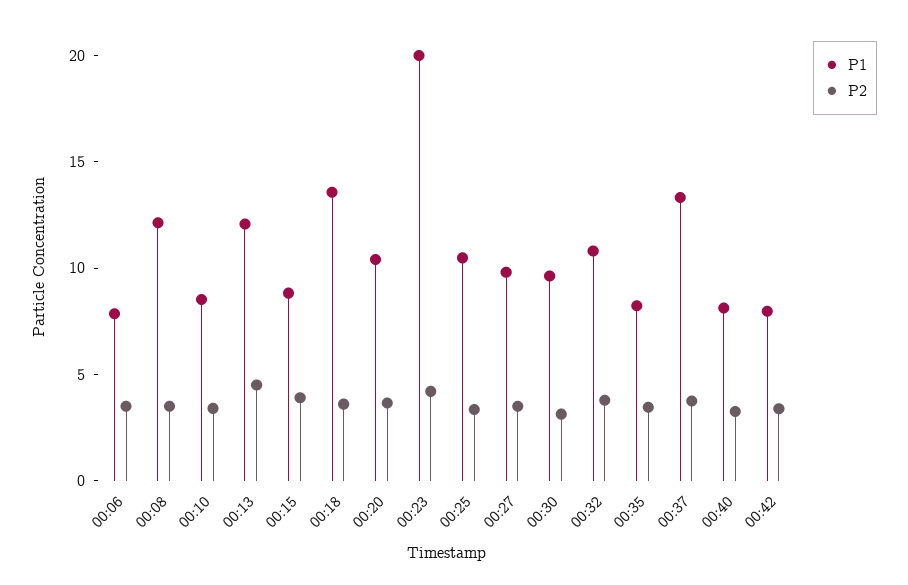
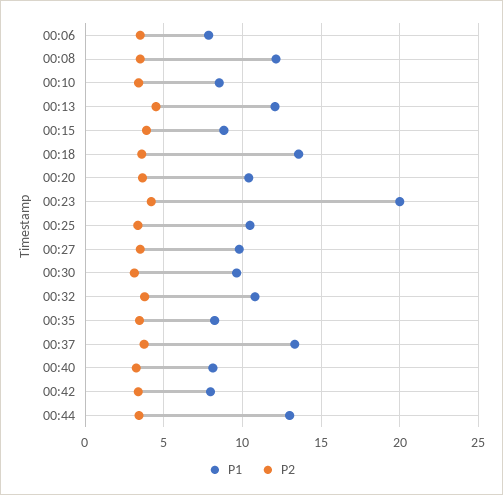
P1, 00:44: none -> 13
P2, 00:44: none -> 3.5

